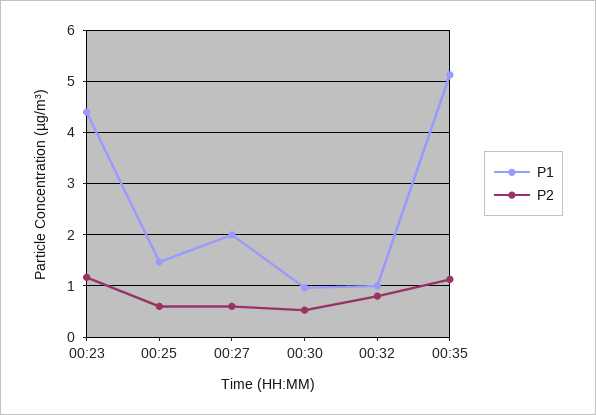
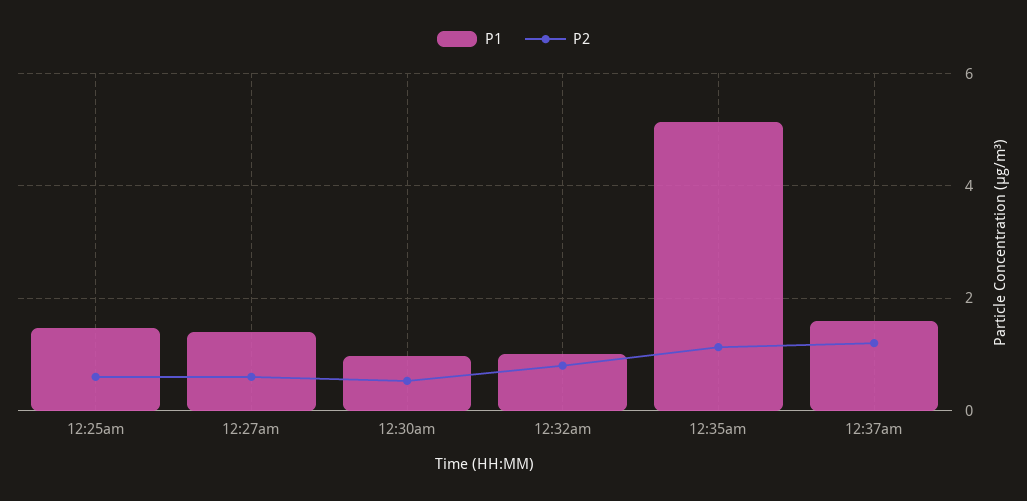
P1, 00:23: 4.4 -> none
P2, 00:23: 1.2 -> none
P1, 00:27: 2 -> 1.4
P1, 12:37am: none -> 1.6
P2, 12:37am: none -> 1.2

